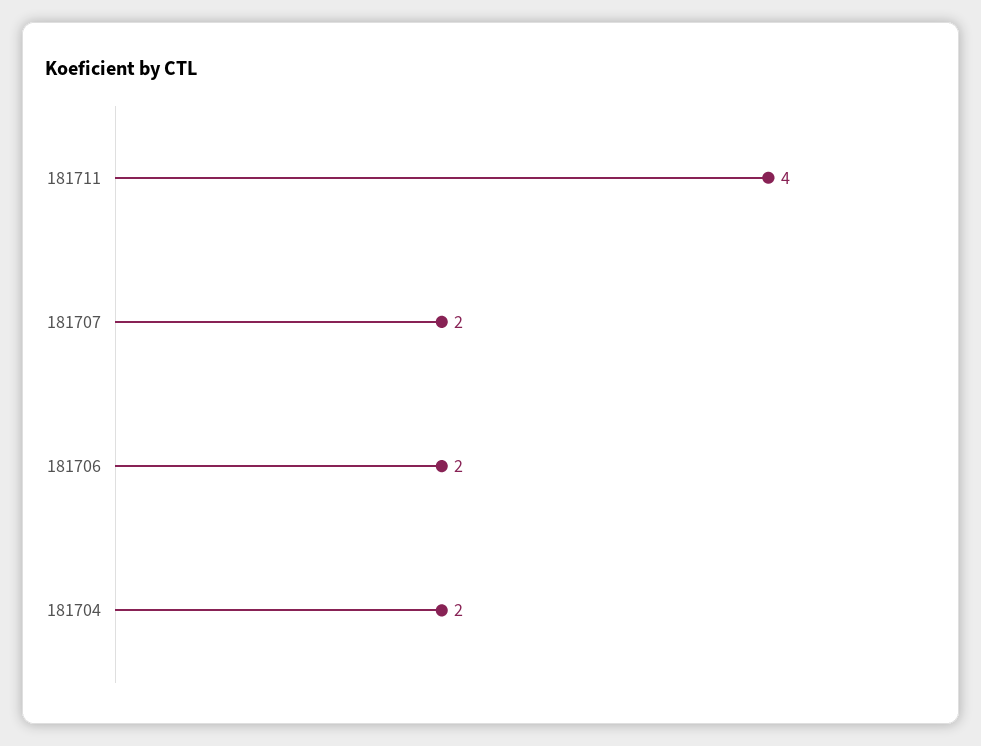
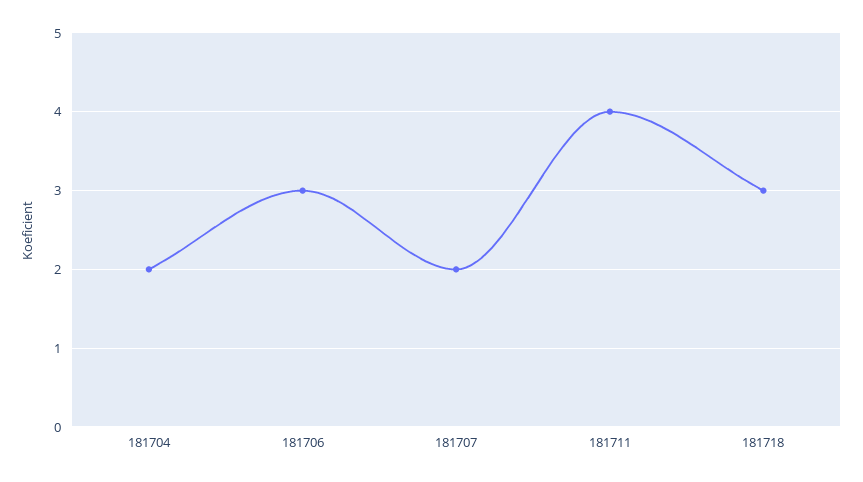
181706: 2 -> 3
181718: none -> 3

